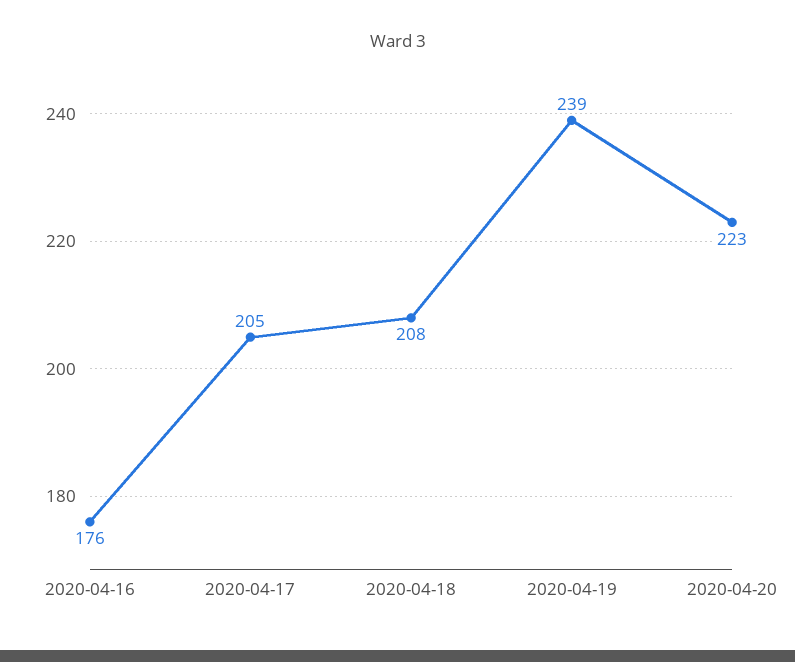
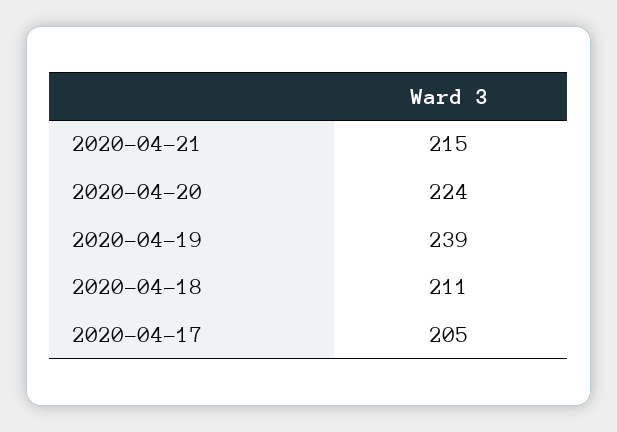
2020-04-16: 176 -> none
2020-04-18: 208 -> 211
2020-04-20: 223 -> 224
2020-04-21: none -> 215

